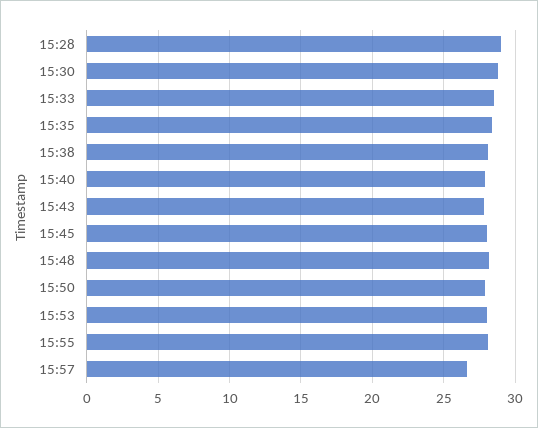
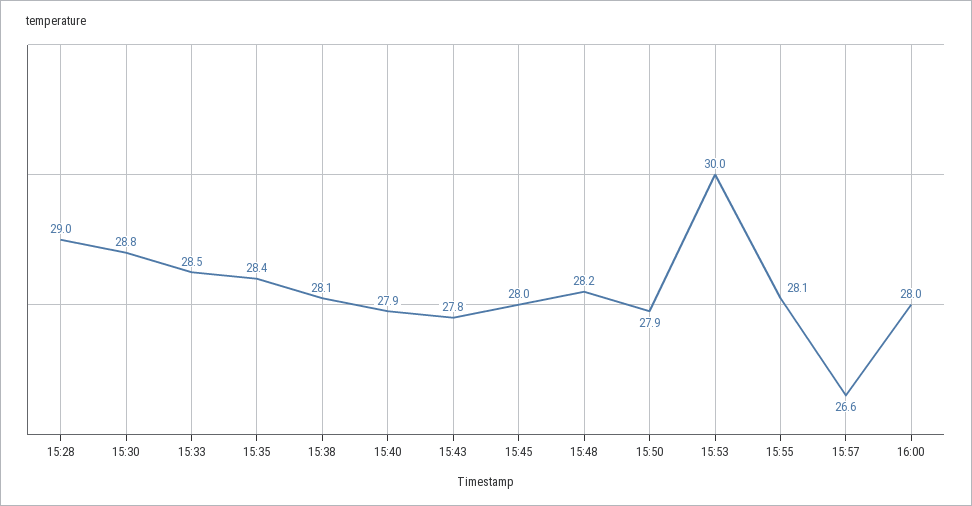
15:53: 28 -> 30
16:00: none -> 28

